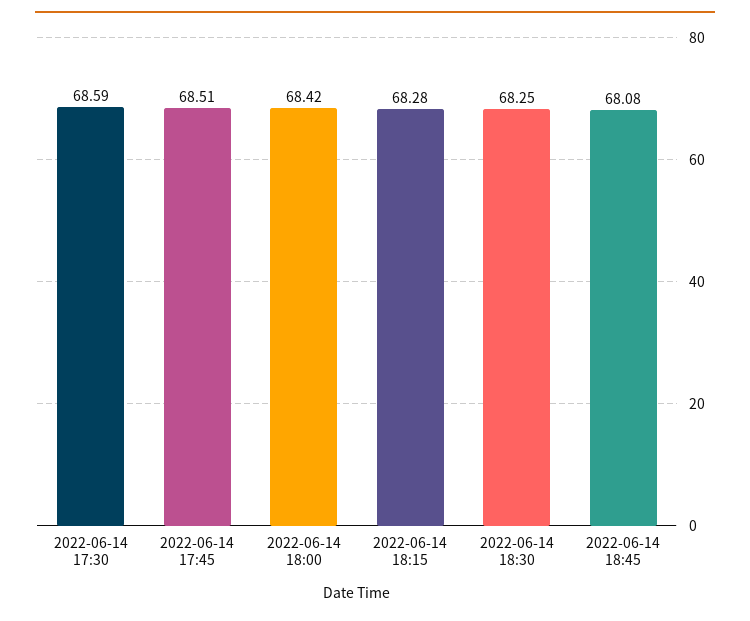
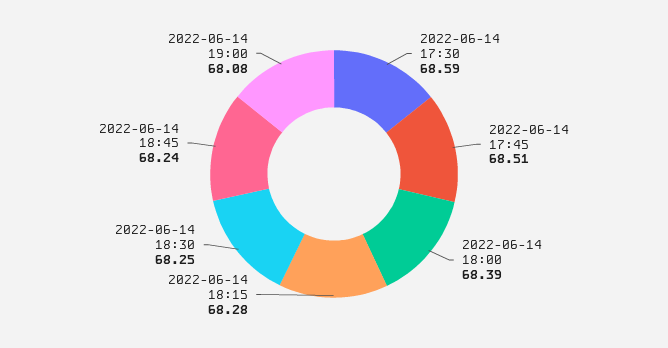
2022-06-14 18:00: 68.42 -> 68.39
2022-06-14 18:45: 68.08 -> 68.24
2022-06-14 19:00: none -> 68.08

